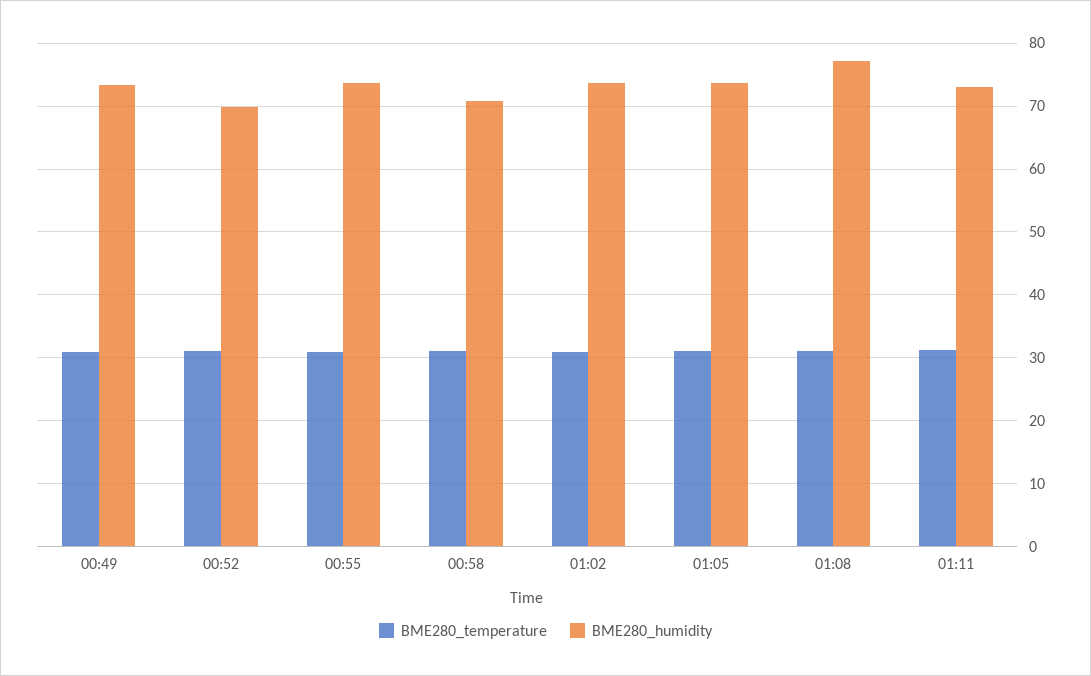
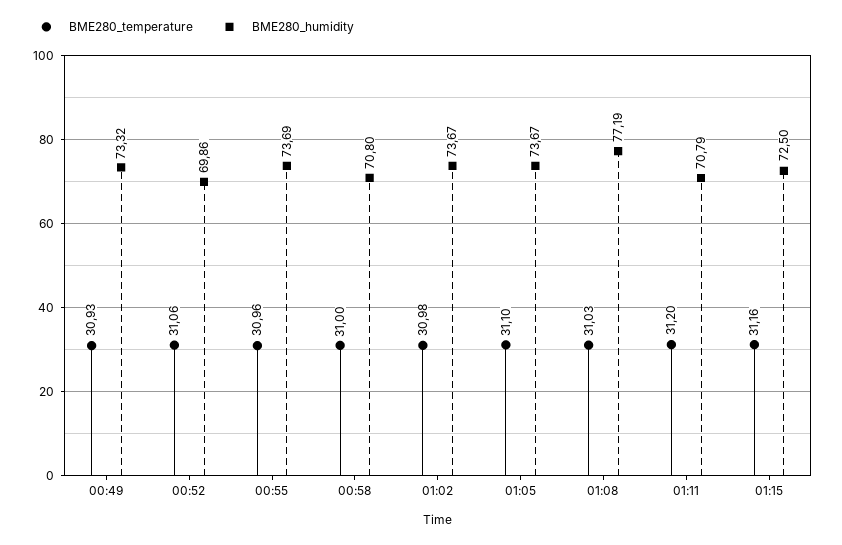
BME280_humidity, 01:11: 73 -> 70.79
BME280_temperature, 01:15: none -> 31.16
BME280_humidity, 01:15: none -> 72.5

